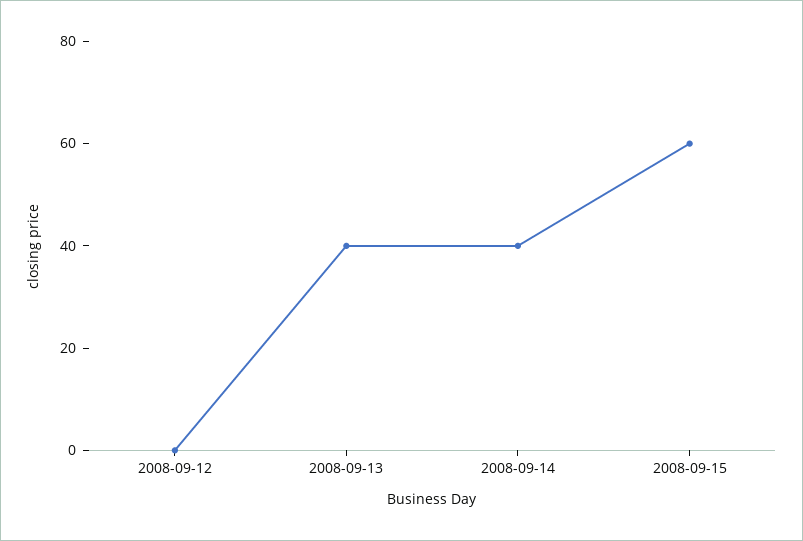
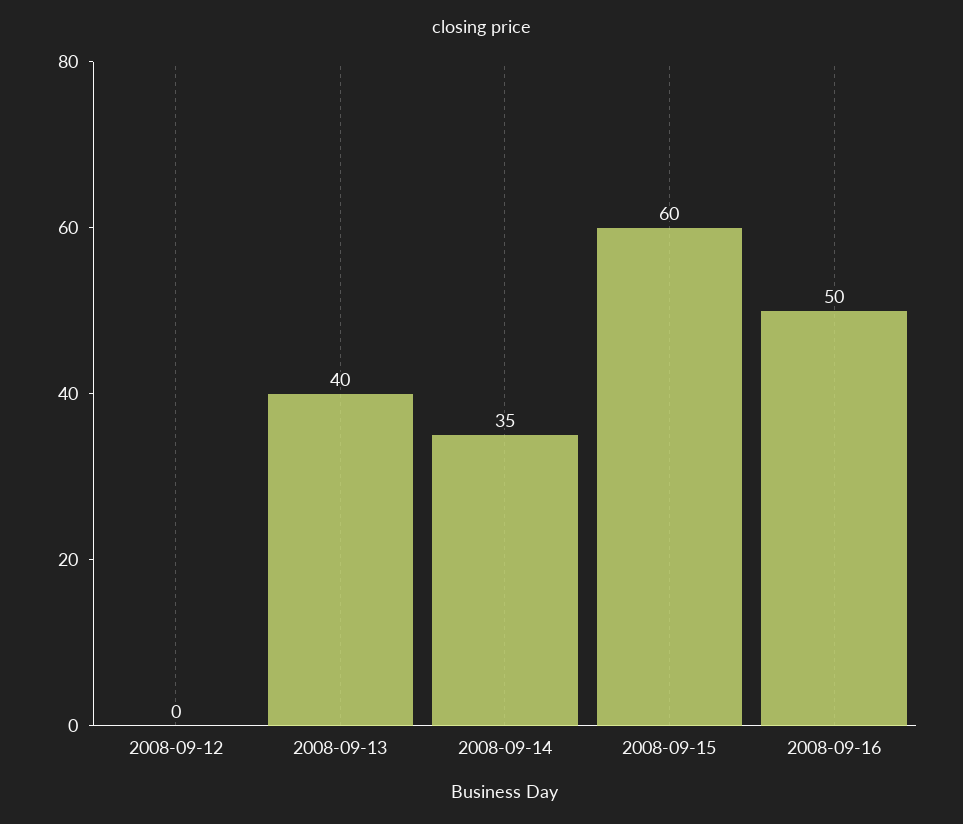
2008-09-14: 40 -> 35
2008-09-16: none -> 50

